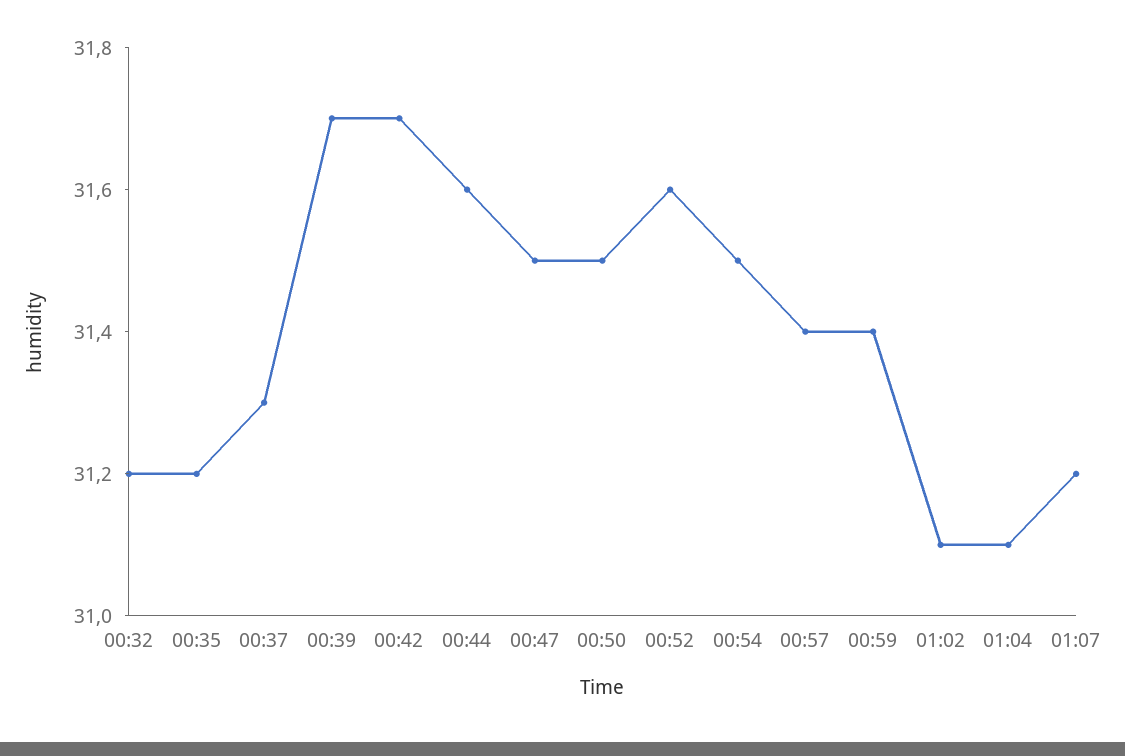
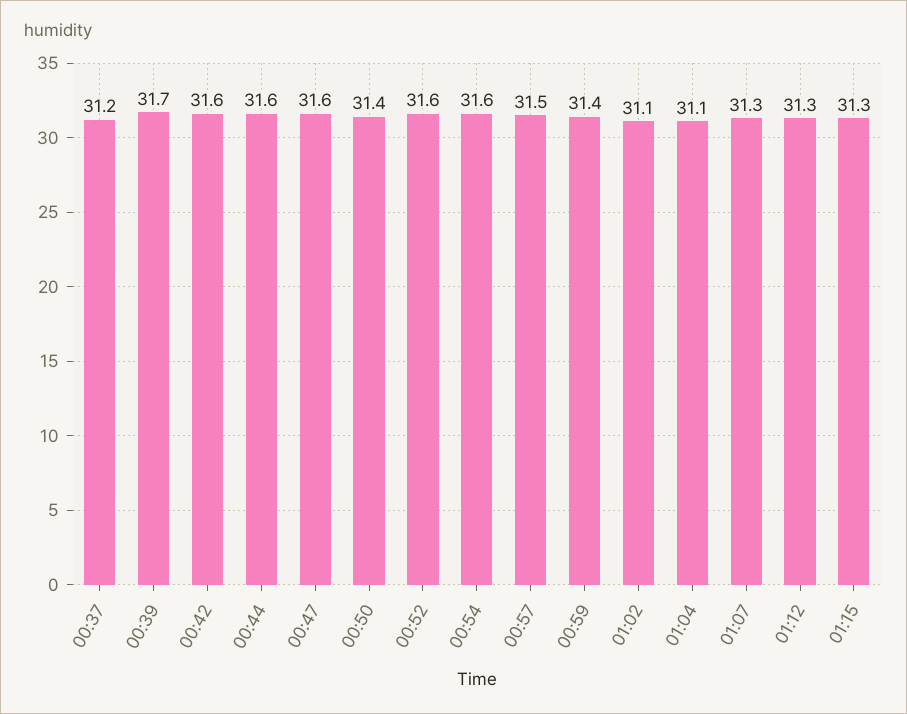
00:32: 31.2 -> none
00:35: 31.2 -> none
00:37: 31.3 -> 31.2
00:42: 31.7 -> 31.6
00:47: 31.5 -> 31.6
00:50: 31.5 -> 31.4
00:54: 31.5 -> 31.6
00:57: 31.4 -> 31.5
01:07: 31.2 -> 31.3
01:12: none -> 31.3
01:15: none -> 31.3

